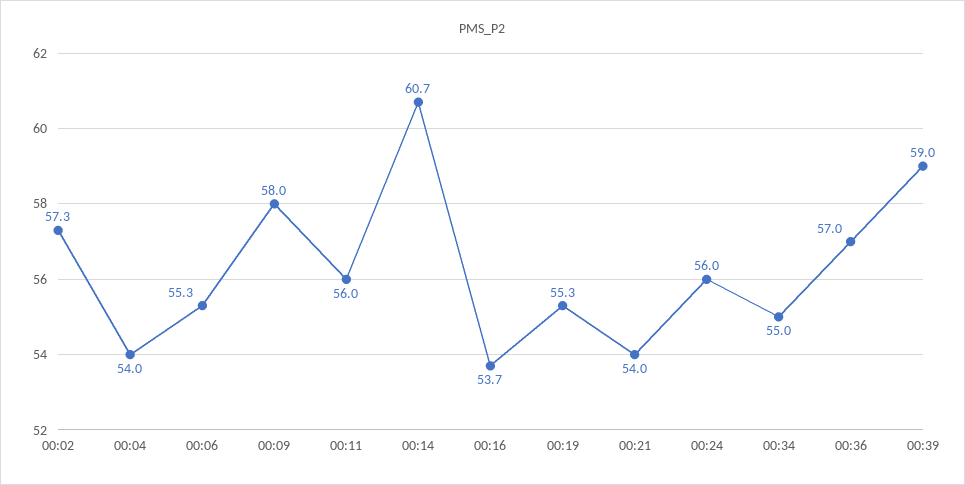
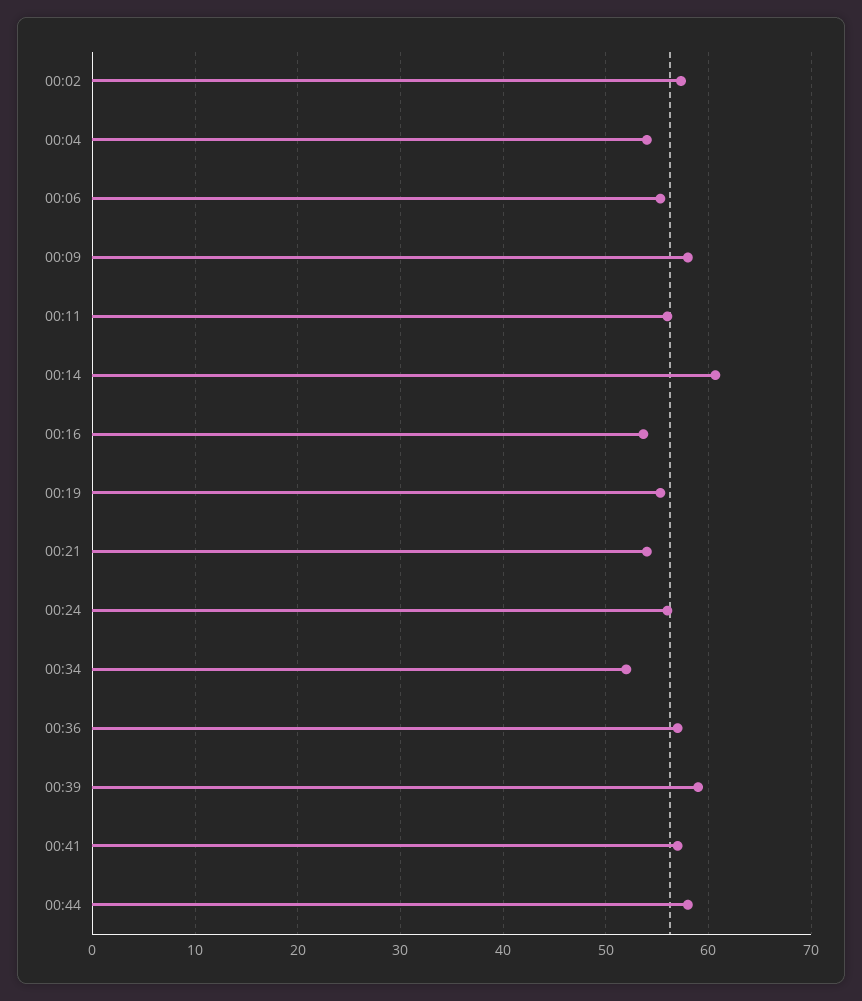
00:34: 55 -> 52
00:41: none -> 57
00:44: none -> 58

